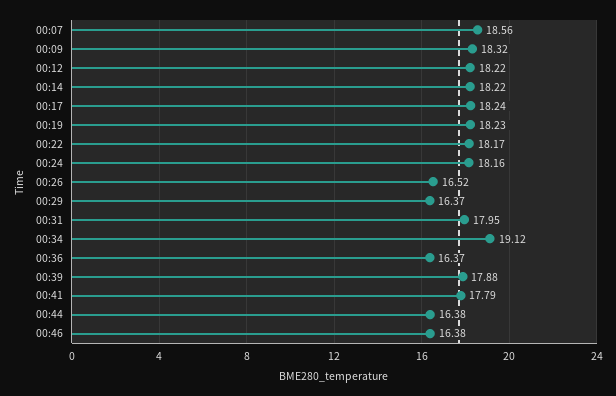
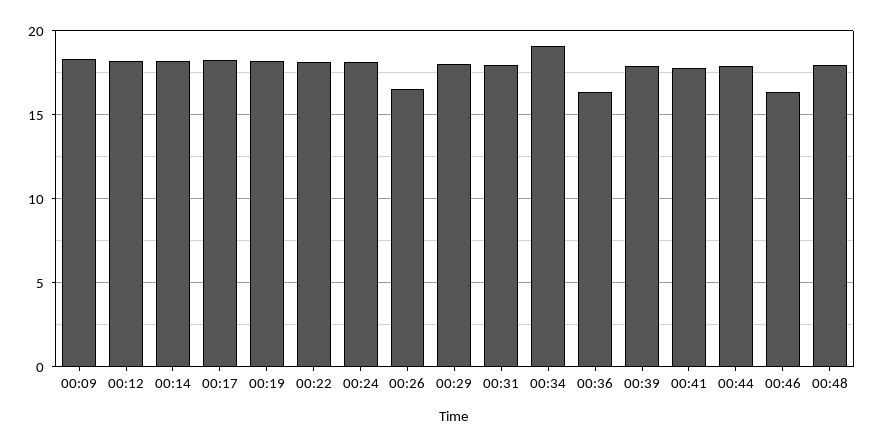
00:07: 18.56 -> none
00:29: 16.37 -> 18
00:44: 16.38 -> 18
00:48: none -> 18

